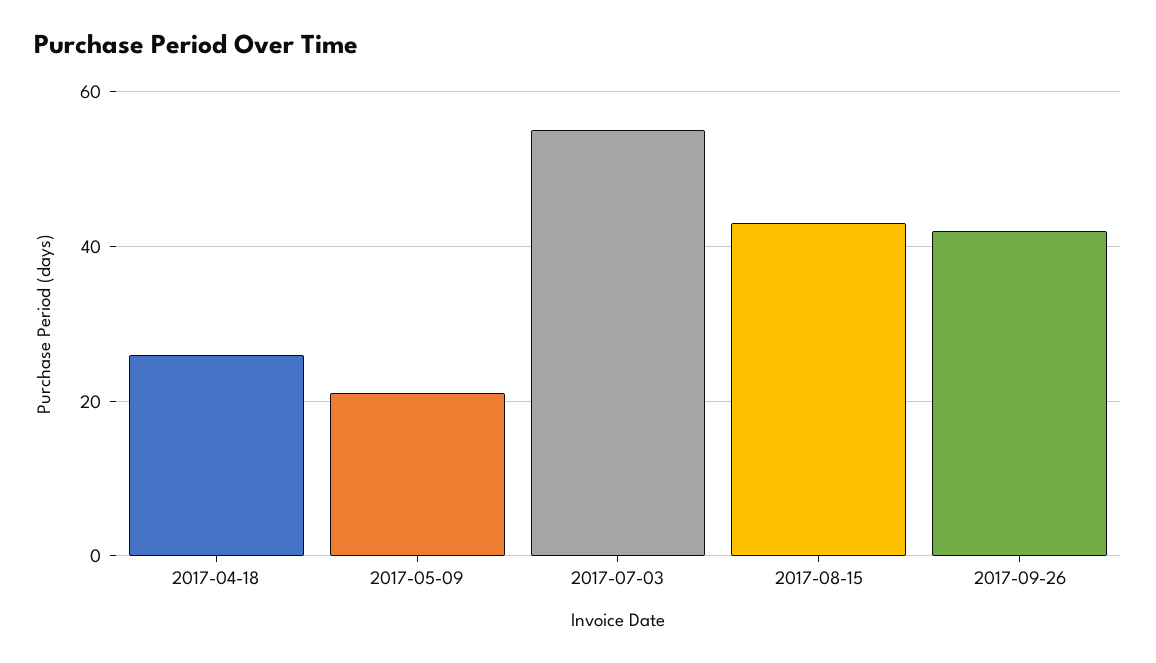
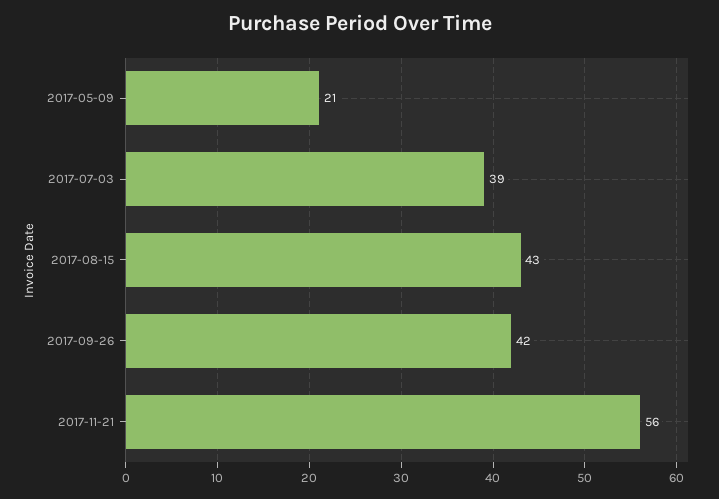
2017-04-18: 25 -> none
2017-07-03: 55 -> 39
2017-11-21: none -> 56

